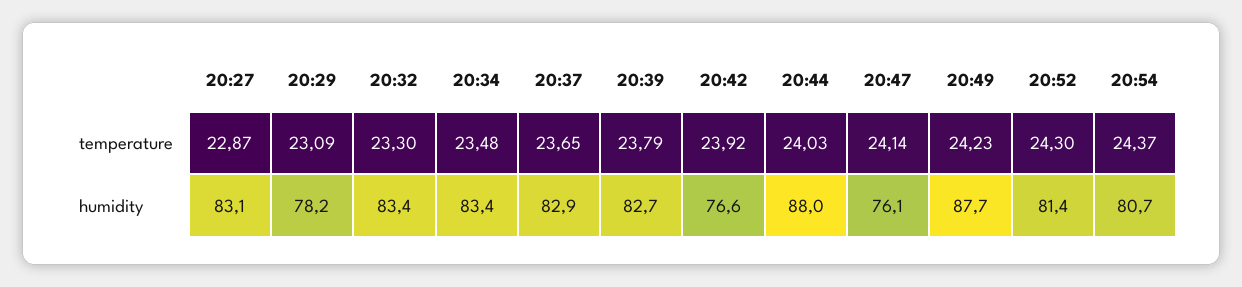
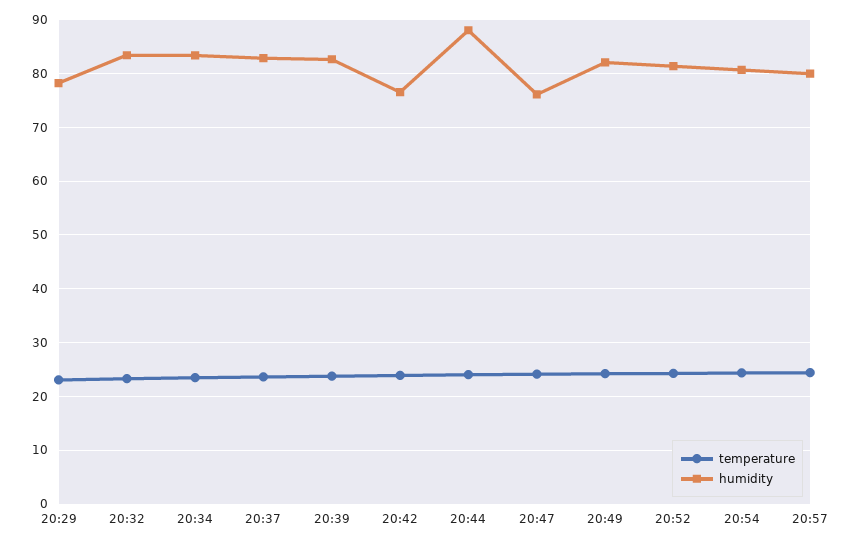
temperature, 20:27: 22.87 -> none
humidity, 20:27: 83.1 -> none
humidity, 20:49: 87.7 -> 82
temperature, 20:57: none -> 24
humidity, 20:57: none -> 80

